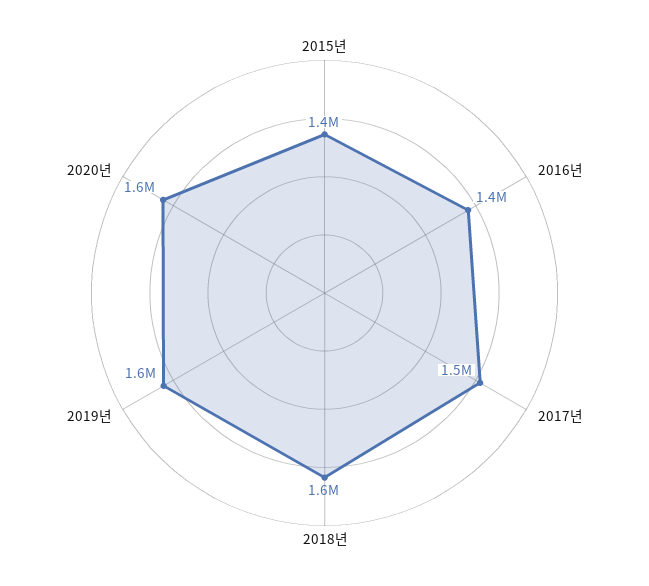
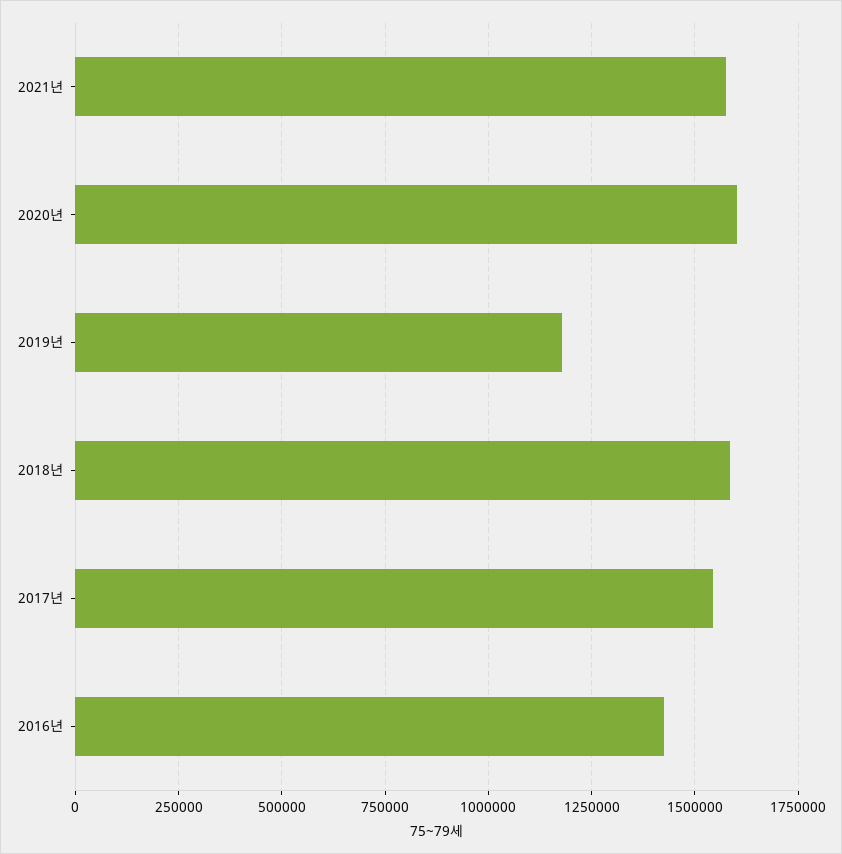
2015년: 1400000 -> none
2019년: 1600000 -> 1175000
2021년: none -> 1575000

